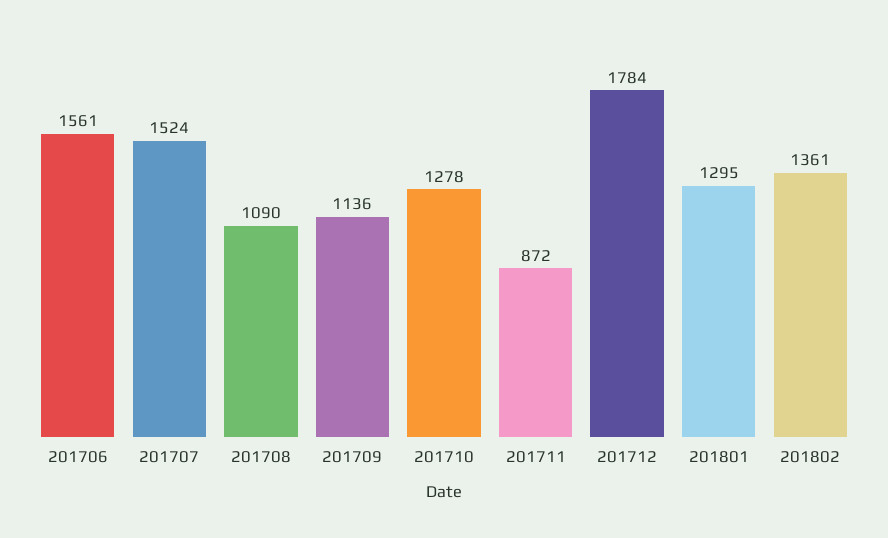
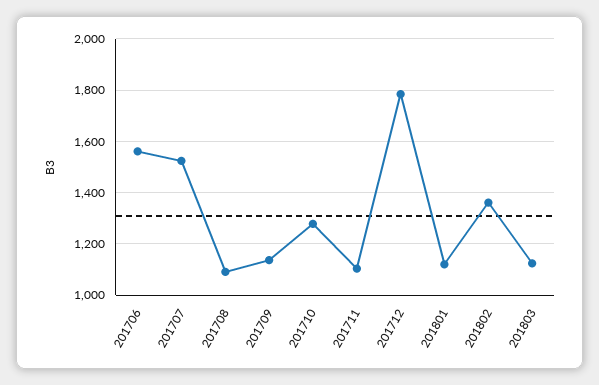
201711: 872 -> 1100
201801: 1295 -> 1125
201803: none -> 1125

